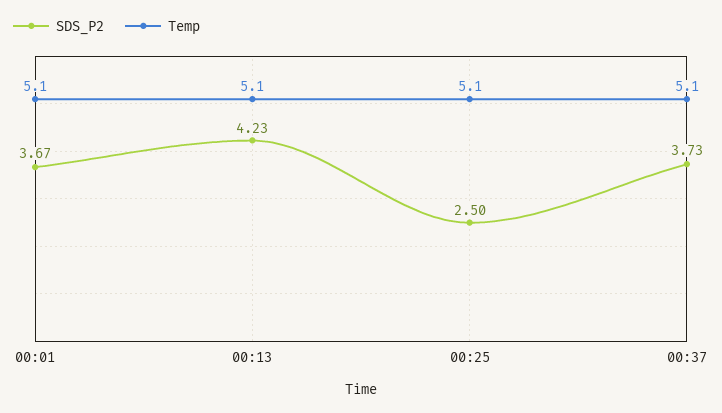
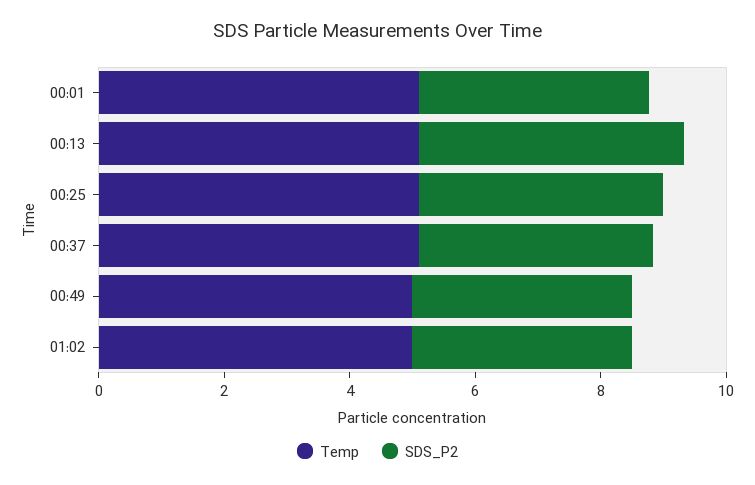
SDS_P2, 00:25: 2.5 -> 4
Temp, 00:49: none -> 5
SDS_P2, 00:49: none -> 3.5
Temp, 01:02: none -> 5
SDS_P2, 01:02: none -> 3.5

